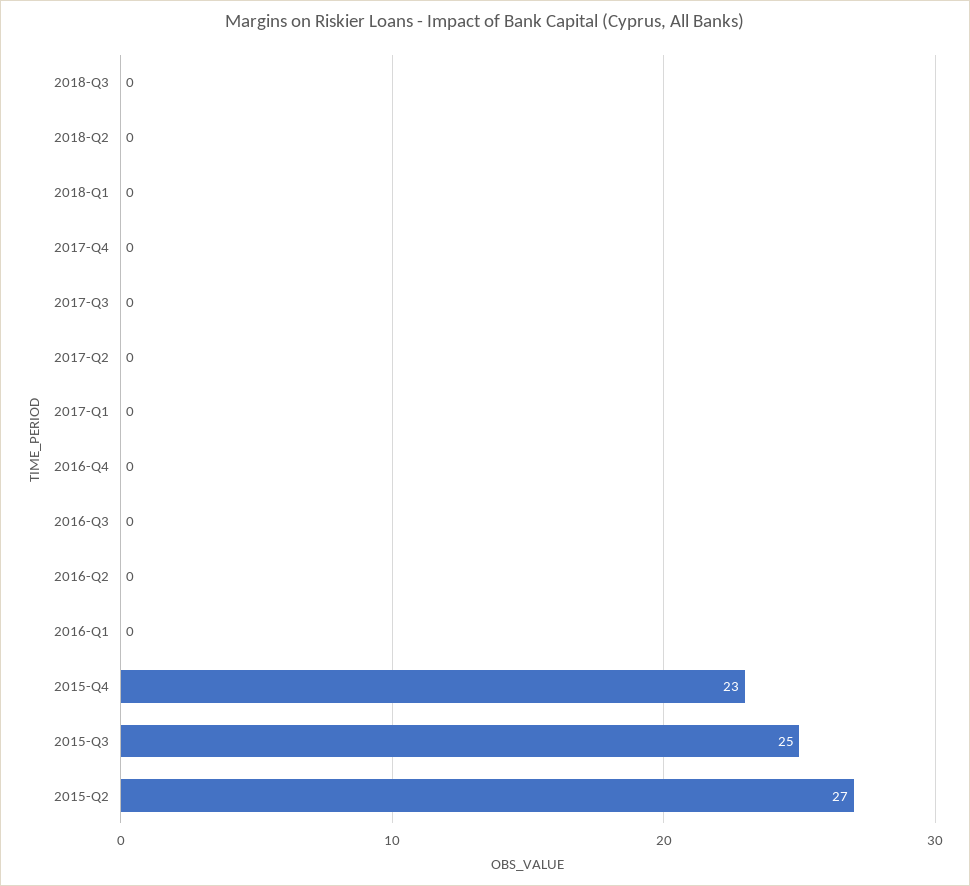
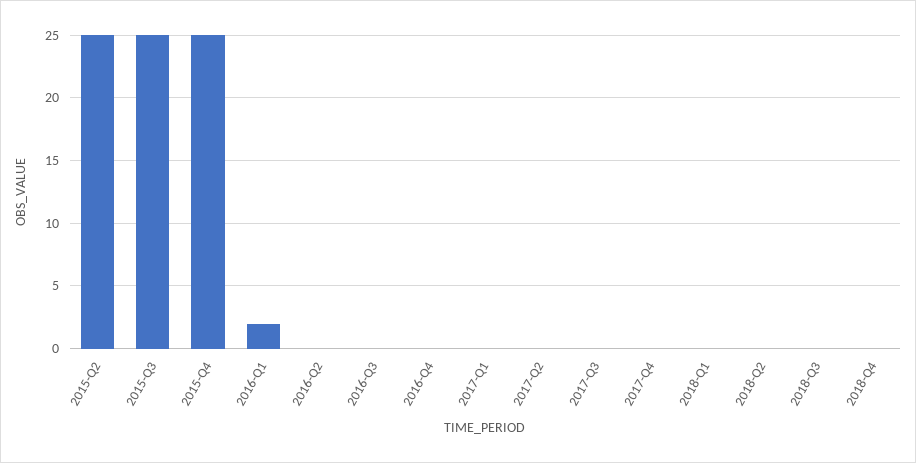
2016-Q1: 0 -> 2
2015-Q4: 23 -> 25
2015-Q2: 27 -> 25
2018-Q4: none -> 0

